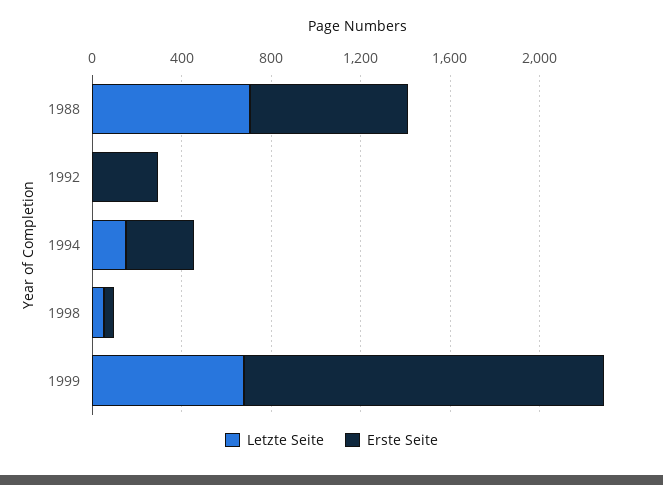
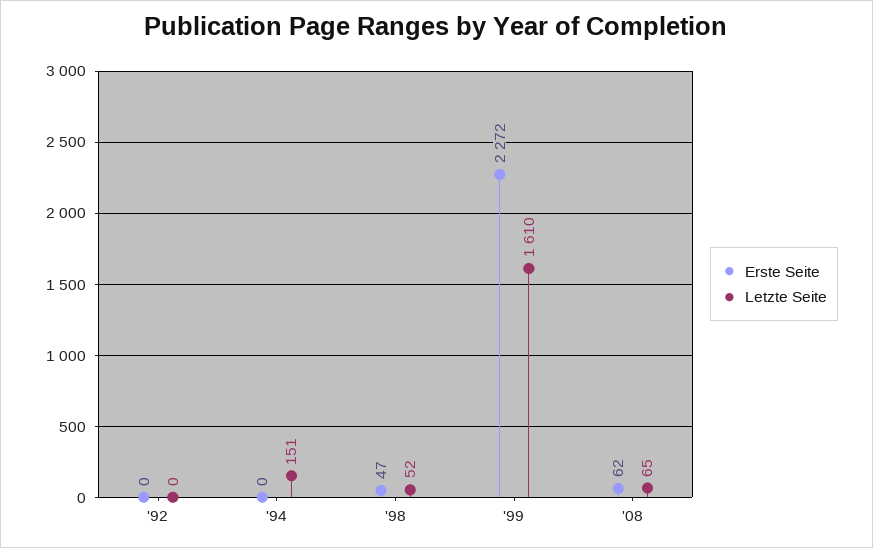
Letzte Seite, 1988: 700 -> none
Erste Seite, 1988: 700 -> none
Erste Seite, 1992: 300 -> 0
Erste Seite, 1994: 300 -> 0
Letzte Seite, 1999: 700 -> 1610
Erste Seite, 1999: 1600 -> 2272
Erste Seite, '08: none -> 62
Letzte Seite, '08: none -> 65

